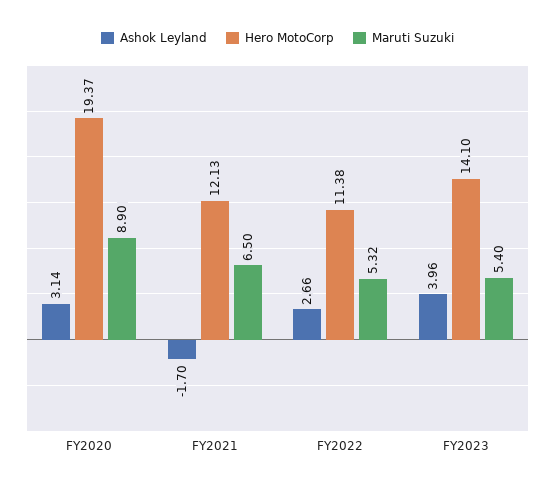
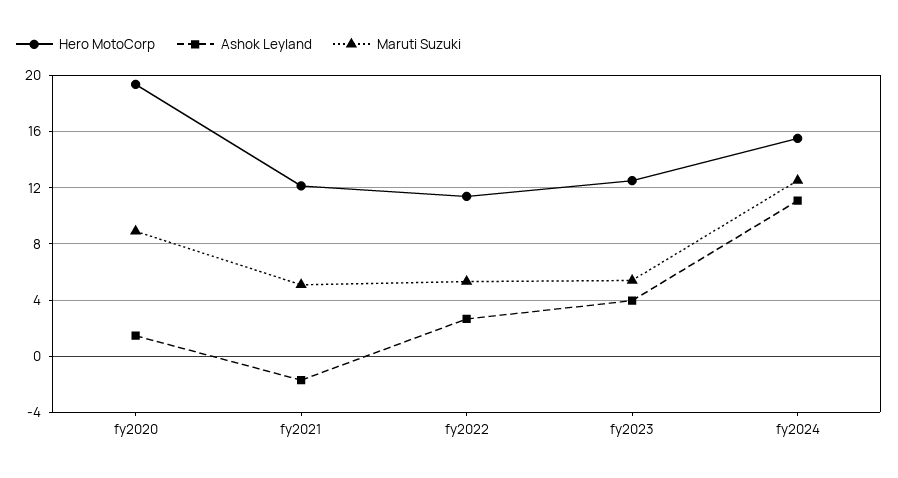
Ashok Leyland, FY2020: 3.14 -> 1.5
Maruti Suzuki, FY2021: 6.5 -> 5
Hero MotoCorp, FY2023: 14.1 -> 12.5
Hero MotoCorp, fy2024: none -> 15.5
Ashok Leyland, fy2024: none -> 11
Maruti Suzuki, fy2024: none -> 12.5

